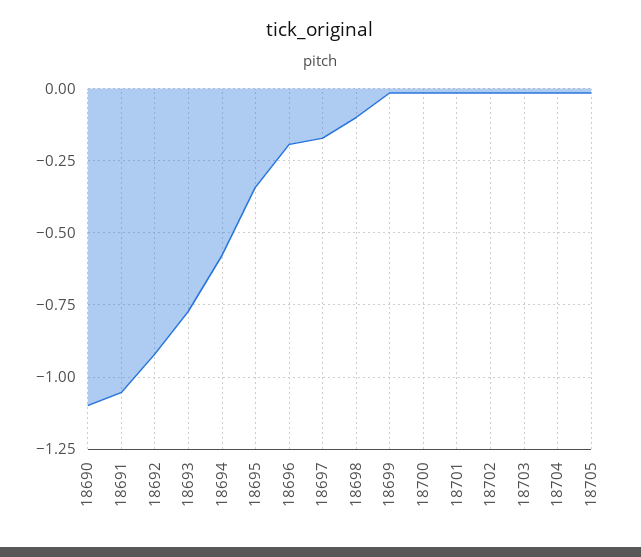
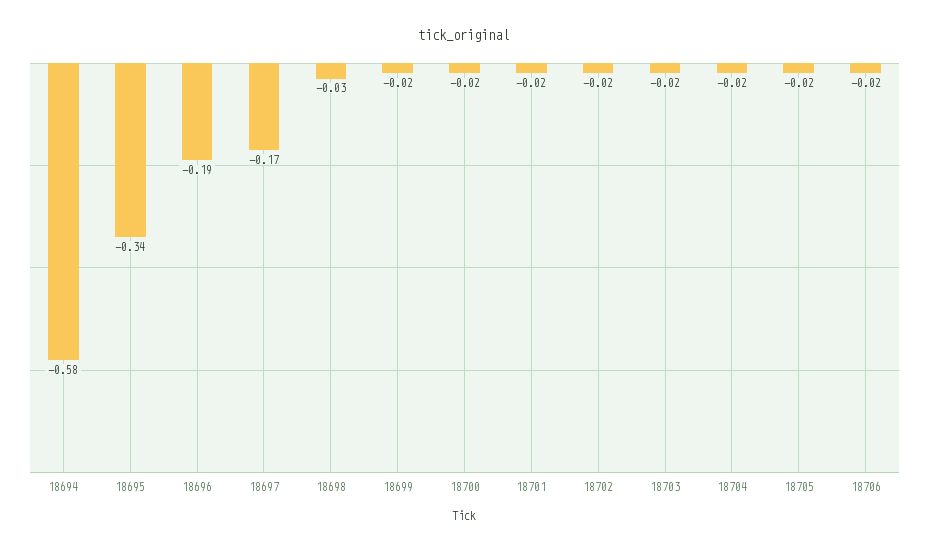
18690: -1.1 -> none
18691: -1.05 -> none
18692: -0.925 -> none
18693: -0.775 -> none
18698: -0.1 -> -0.03
18706: none -> -0.02

